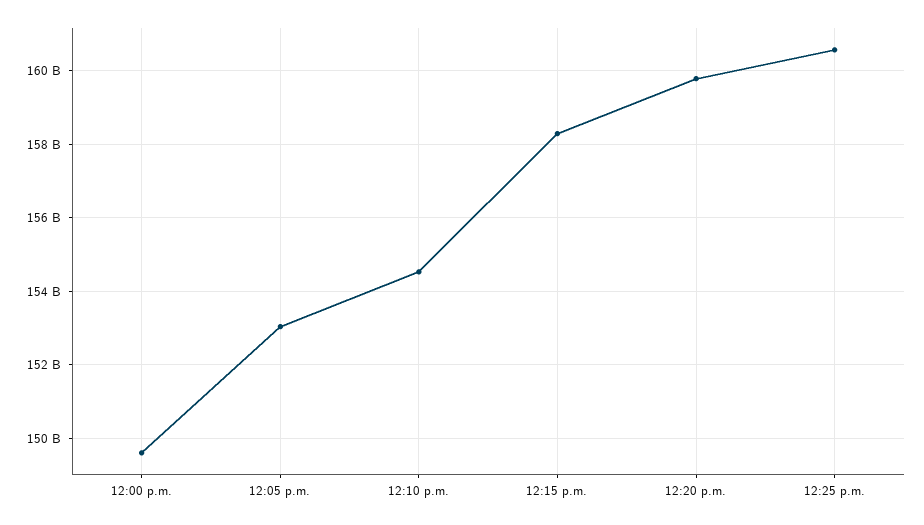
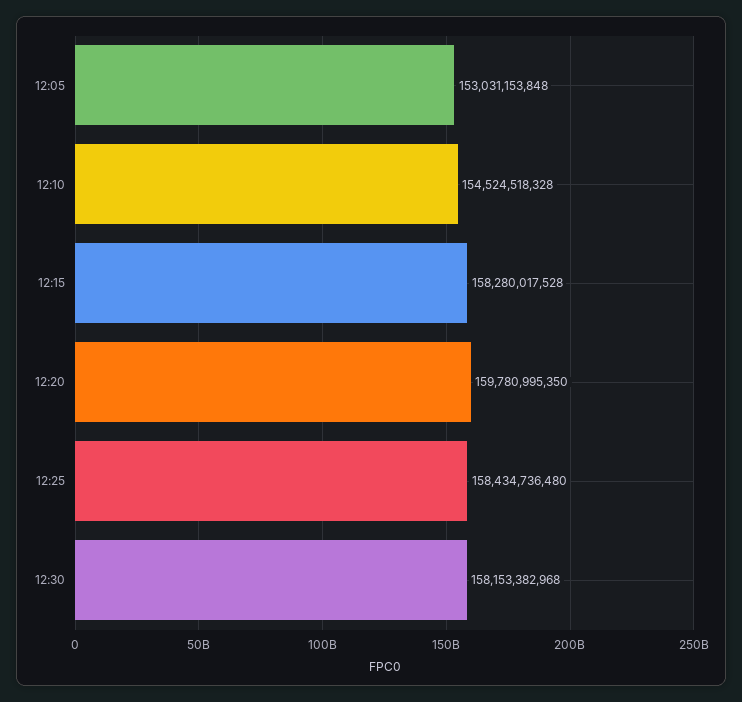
12:00 p.m.: 149600000000 -> none
12:25 p.m.: 160600000000 -> 158434736480
12:30: none -> 158153382968

